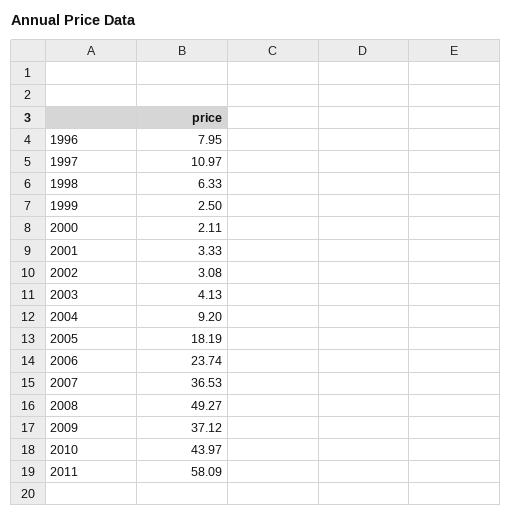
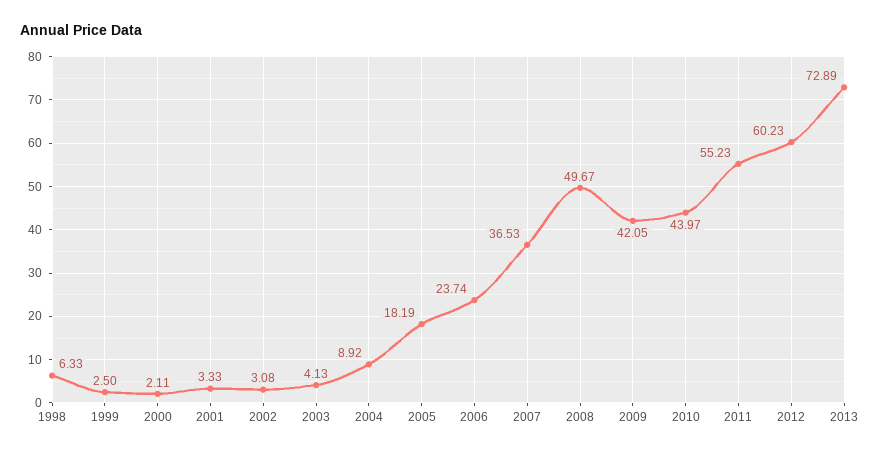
1996: 7.95 -> none
1997: 10.97 -> none
2004: 9.2 -> 8.92
2008: 49.27 -> 49.67
2009: 37.12 -> 42.05
2011: 58.09 -> 55.23
2012: none -> 60.23
2013: none -> 72.89

